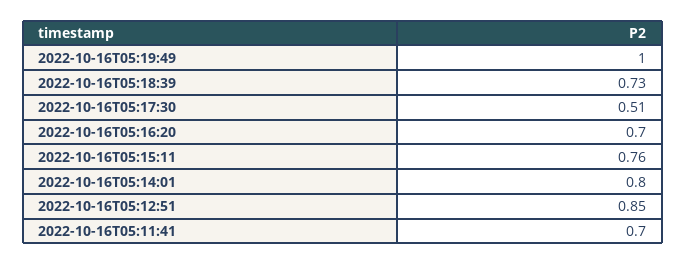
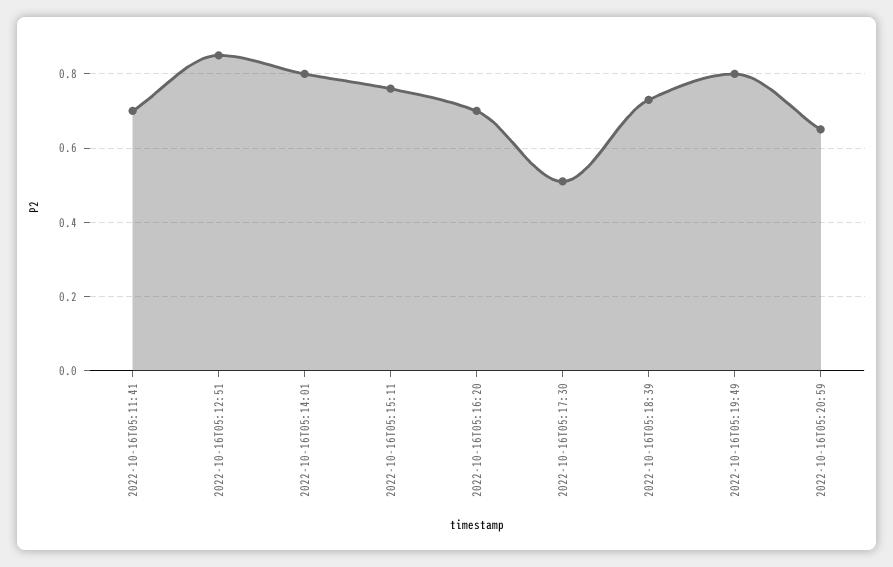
2022-10-16T05:19:49: 1 -> 0.8
2022-10-16T05:20:59: none -> 0.65

